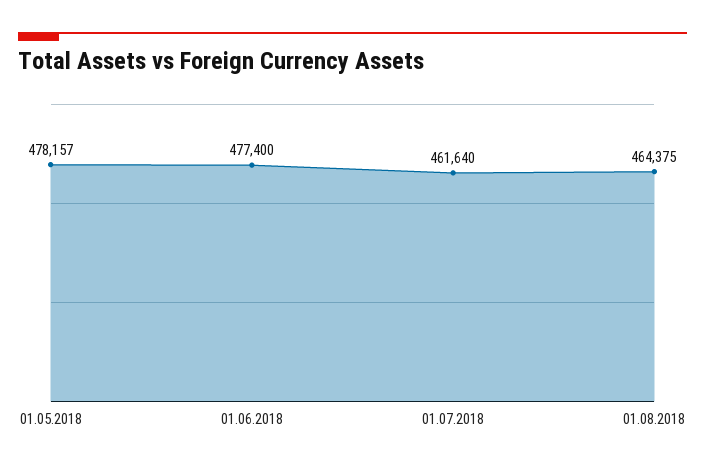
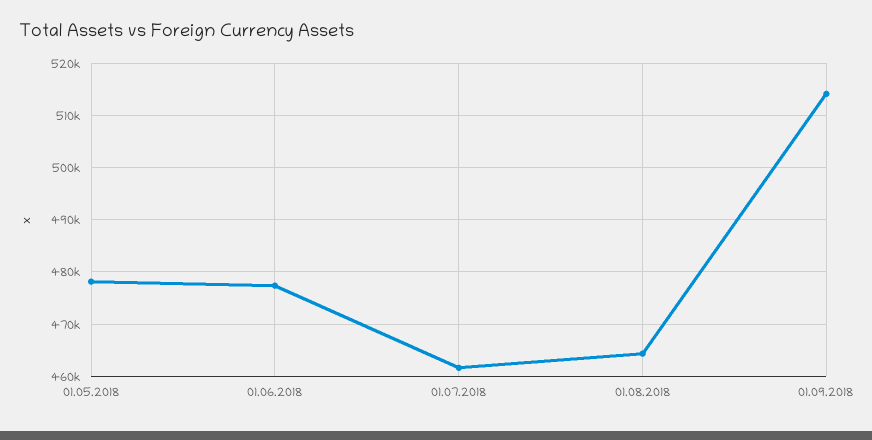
01.09.2018: none -> 514000

